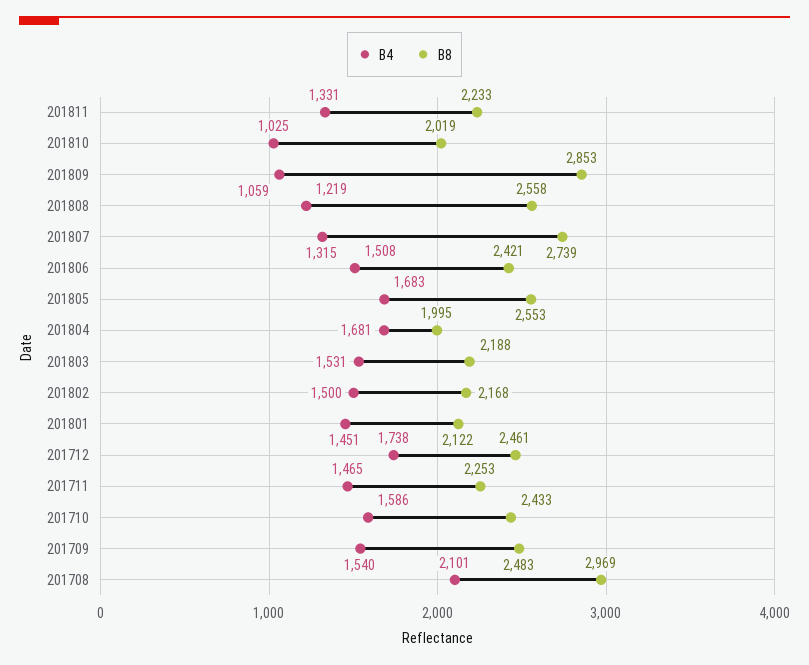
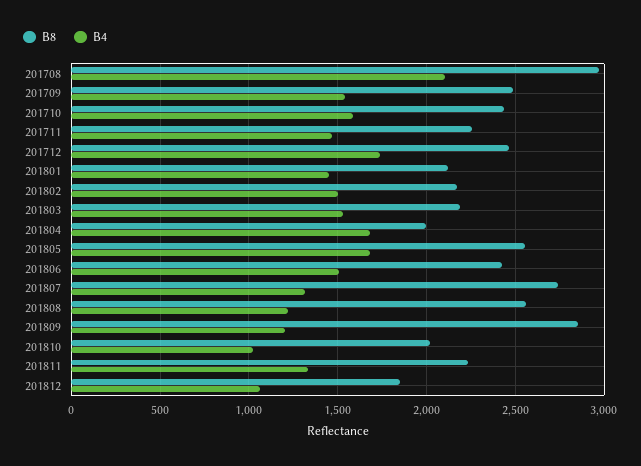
B4, 201809: 1059 -> 1200
B8, 201812: none -> 1850
B4, 201812: none -> 1050

